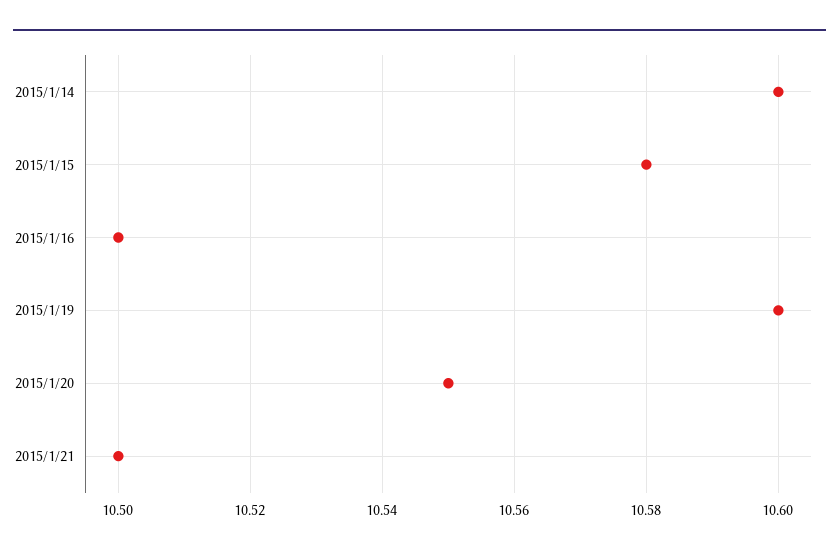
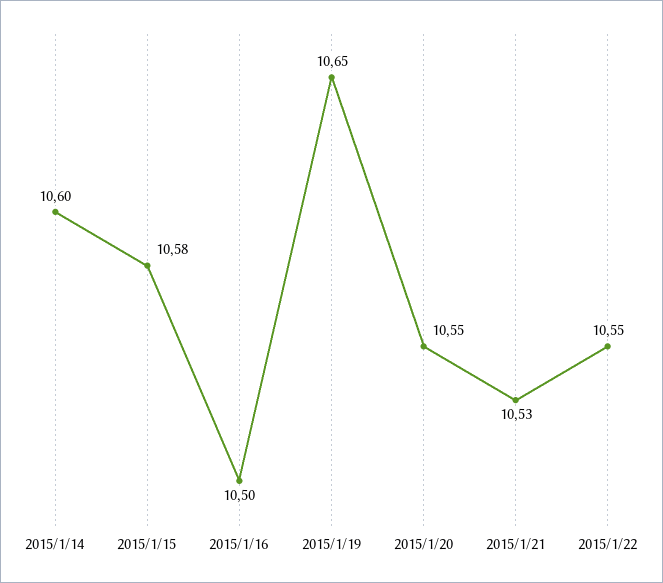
2015/1/19: 10.6 -> 10.65
2015/1/21: 10.5 -> 10.53
2015/1/22: none -> 10.55

